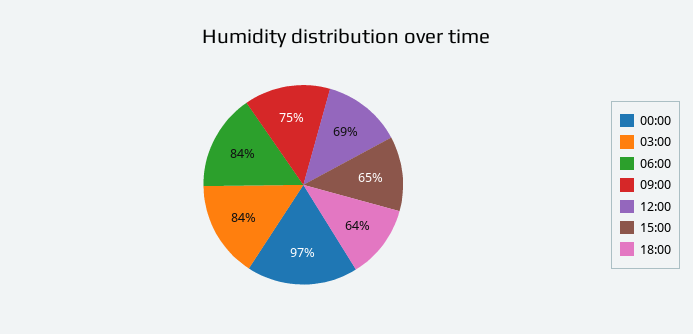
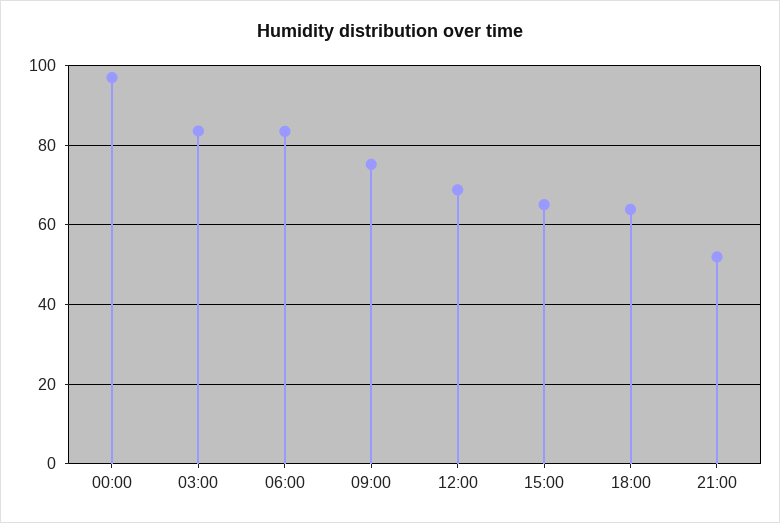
21:00: none -> 52

